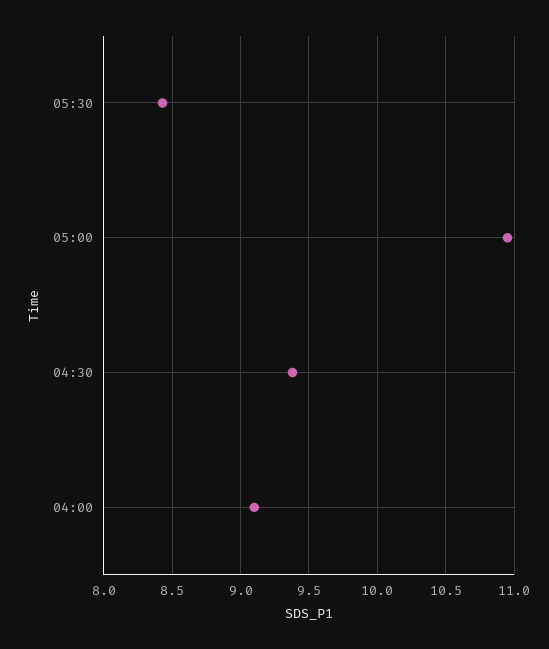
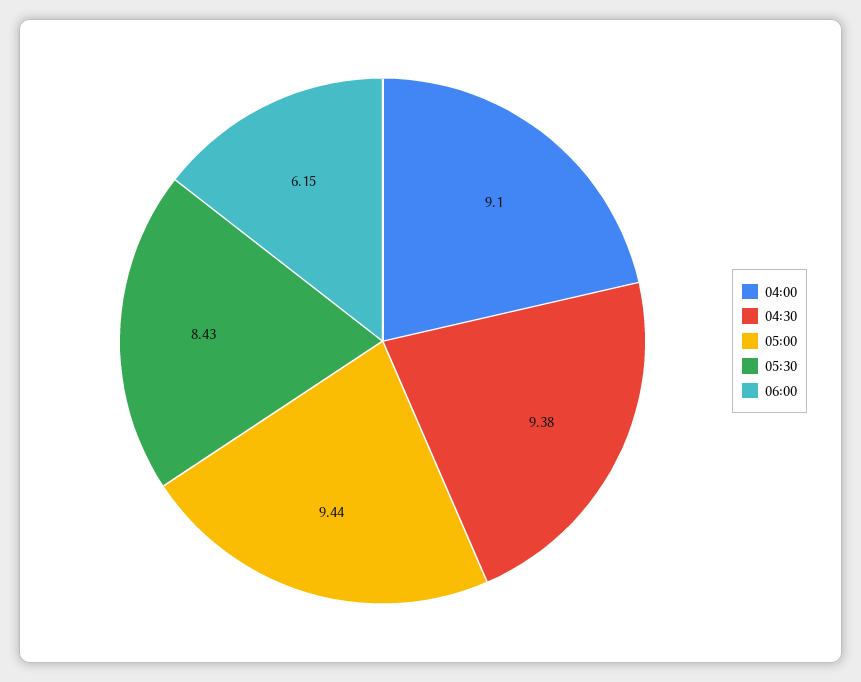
05:00: 10.95 -> 9.44
06:00: none -> 6.15

